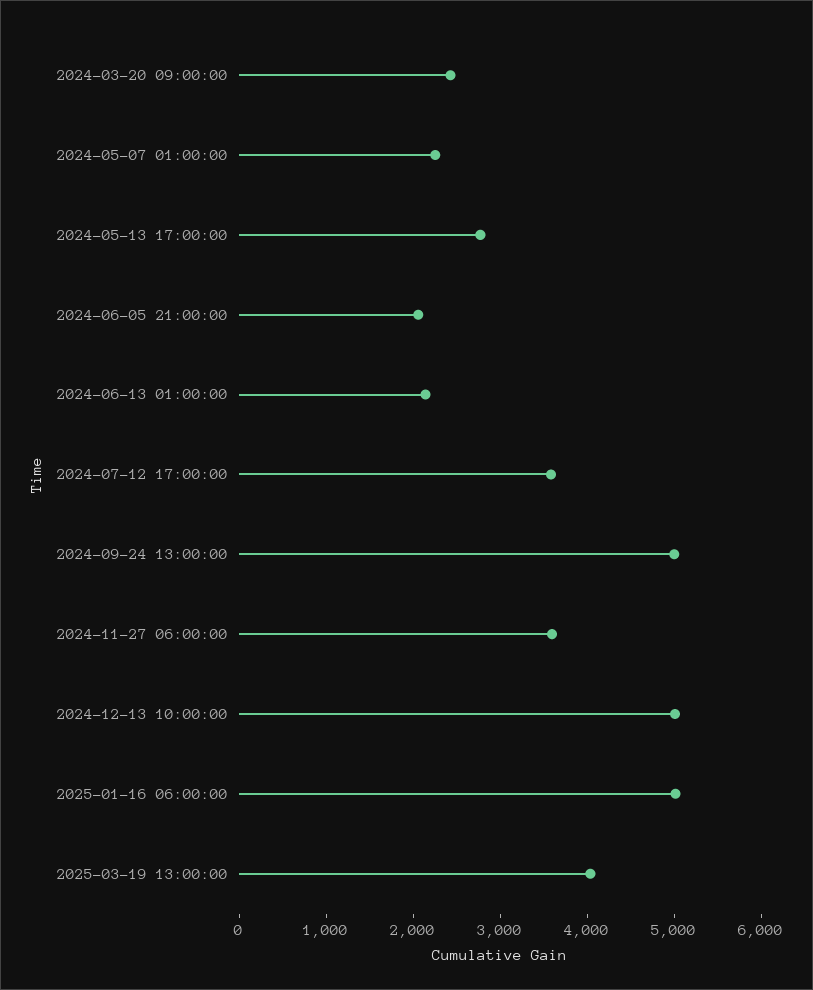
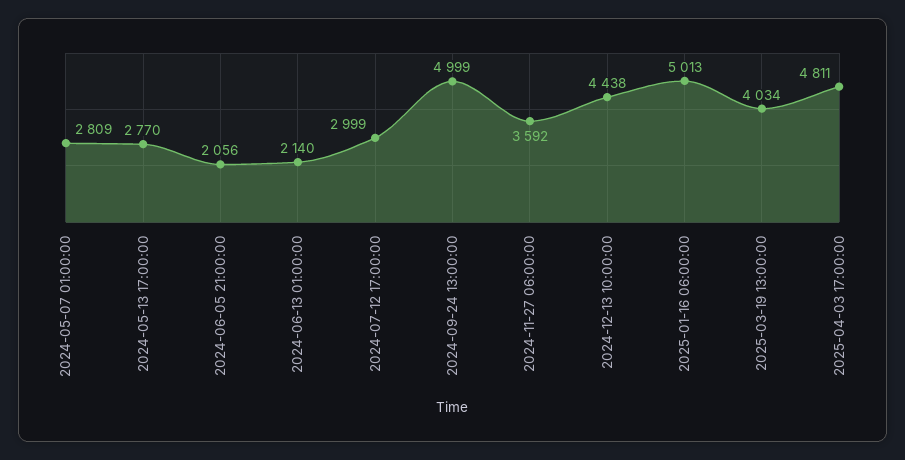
2024-03-20 09:00:00: 2400 -> none
2024-05-07 01:00:00: 2200 -> 2809
2024-07-12 17:00:00: 3600 -> 2999
2024-12-13 10:00:00: 5000 -> 4438
2025-04-03 17:00:00: none -> 4811

